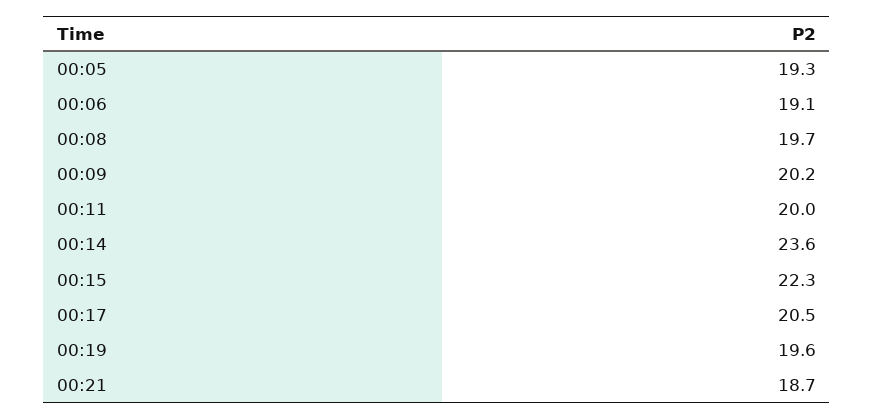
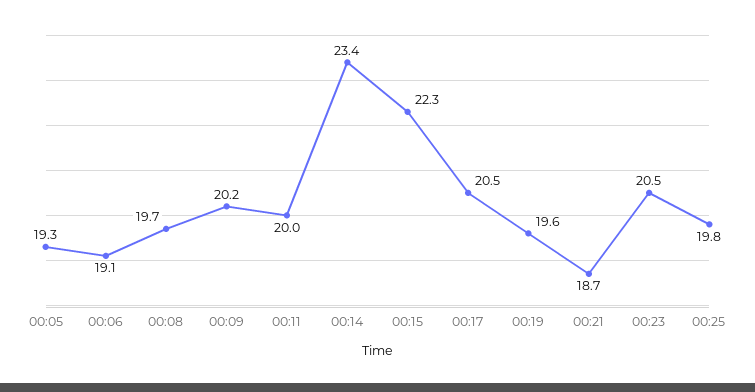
00:14: 23.6 -> 23.4
00:23: none -> 20.5
00:25: none -> 19.8

